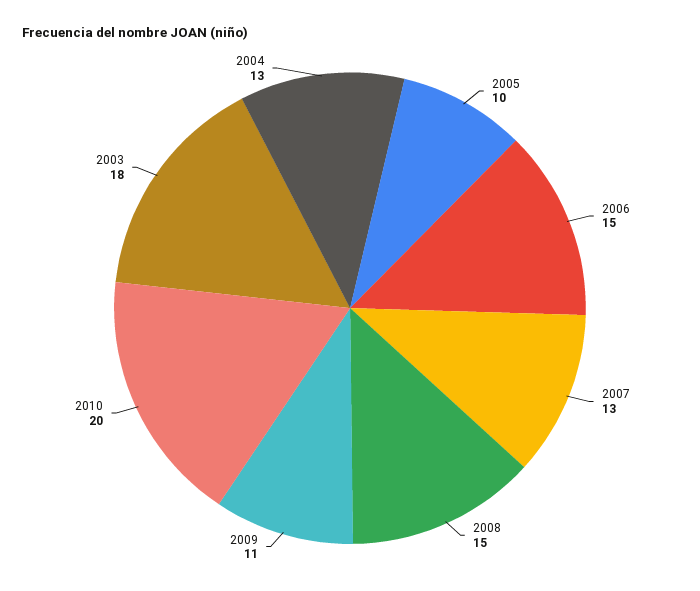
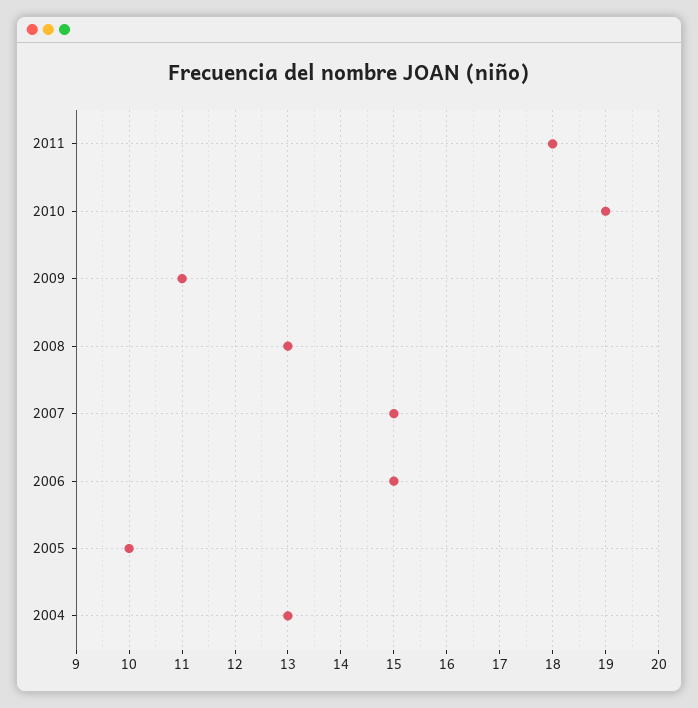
2007: 13 -> 15
2008: 15 -> 13
2010: 20 -> 19
2003: 18 -> none
2011: none -> 18

